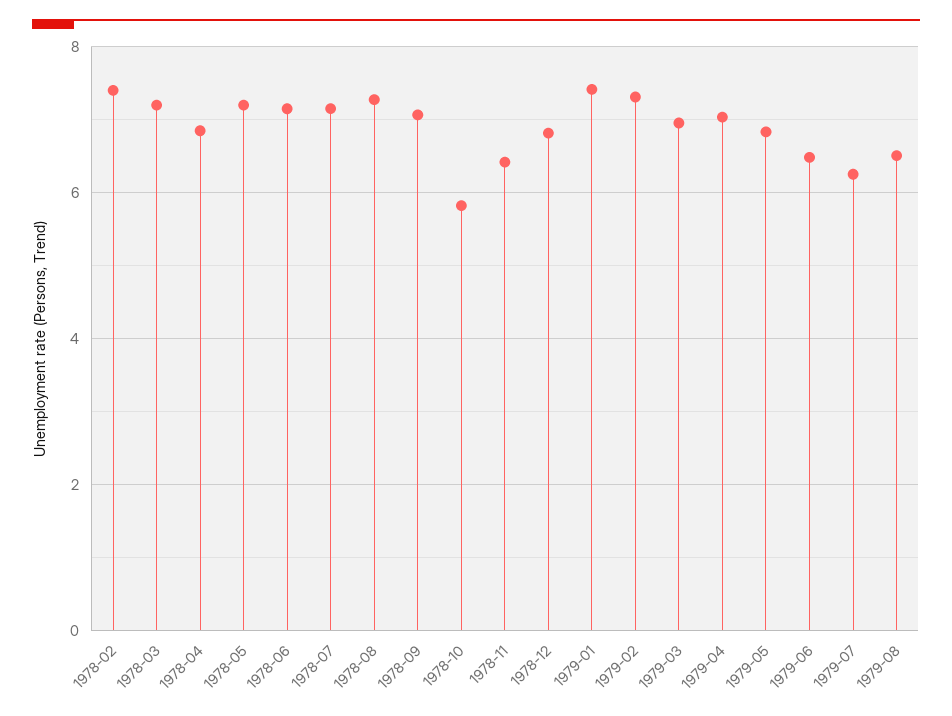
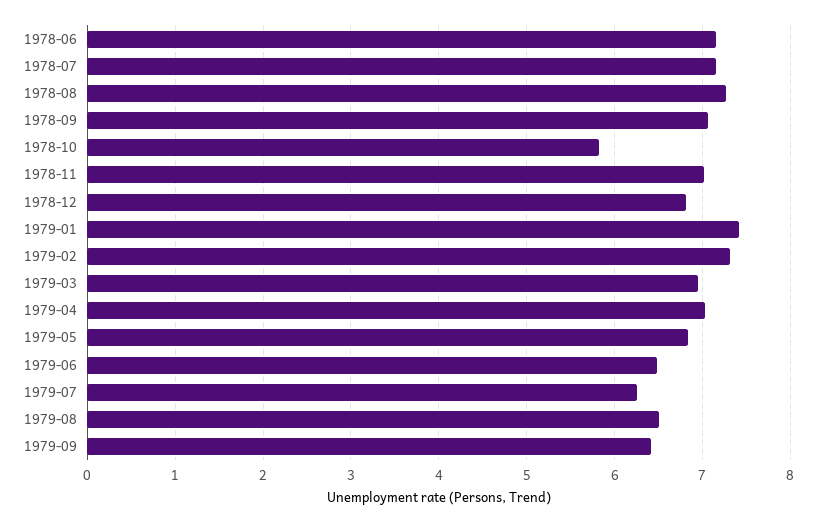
1978-02: 7.4 -> none
1978-03: 7.2 -> none
1978-04: 6.8 -> none
1978-05: 7.2 -> none
1978-11: 6.4 -> 7
1979-09: none -> 6.4

